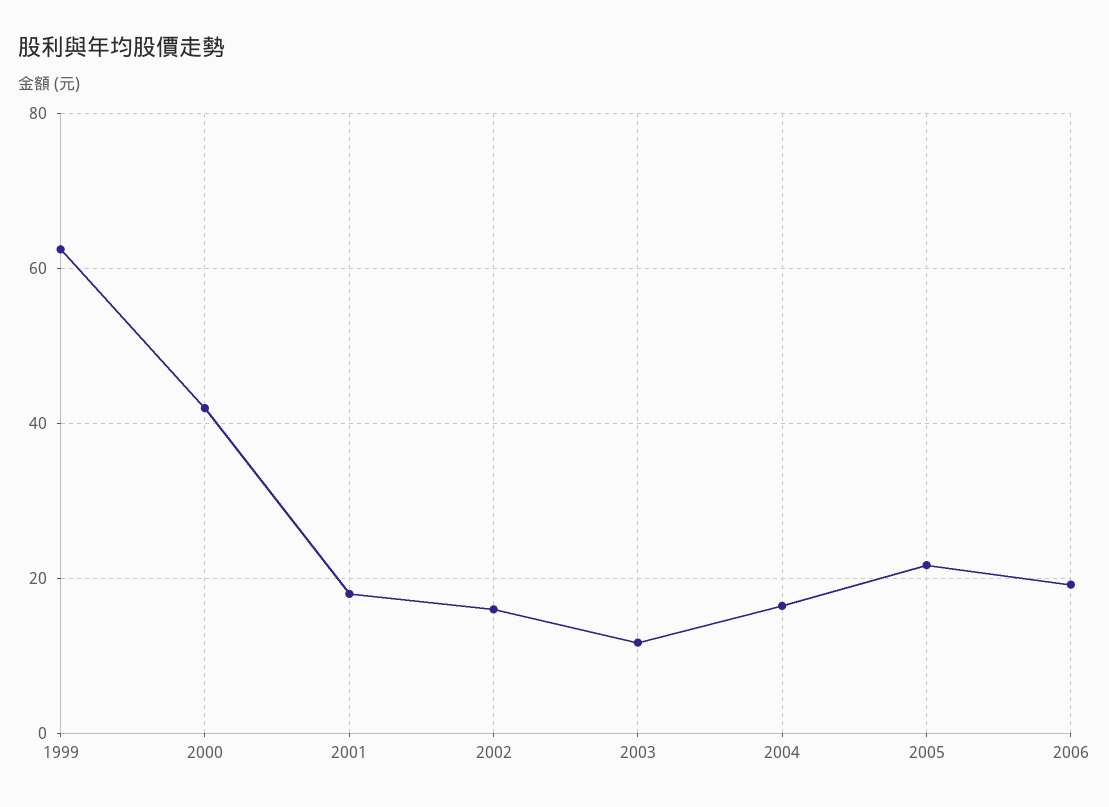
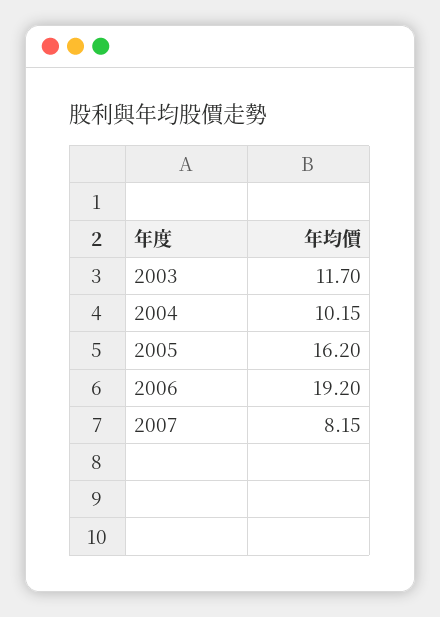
1999: 62 -> none
2000: 42 -> none
2001: 18 -> none
2002: 16 -> none
2004: 16 -> 10.15
2005: 22 -> 16.2
2007: none -> 8.15

